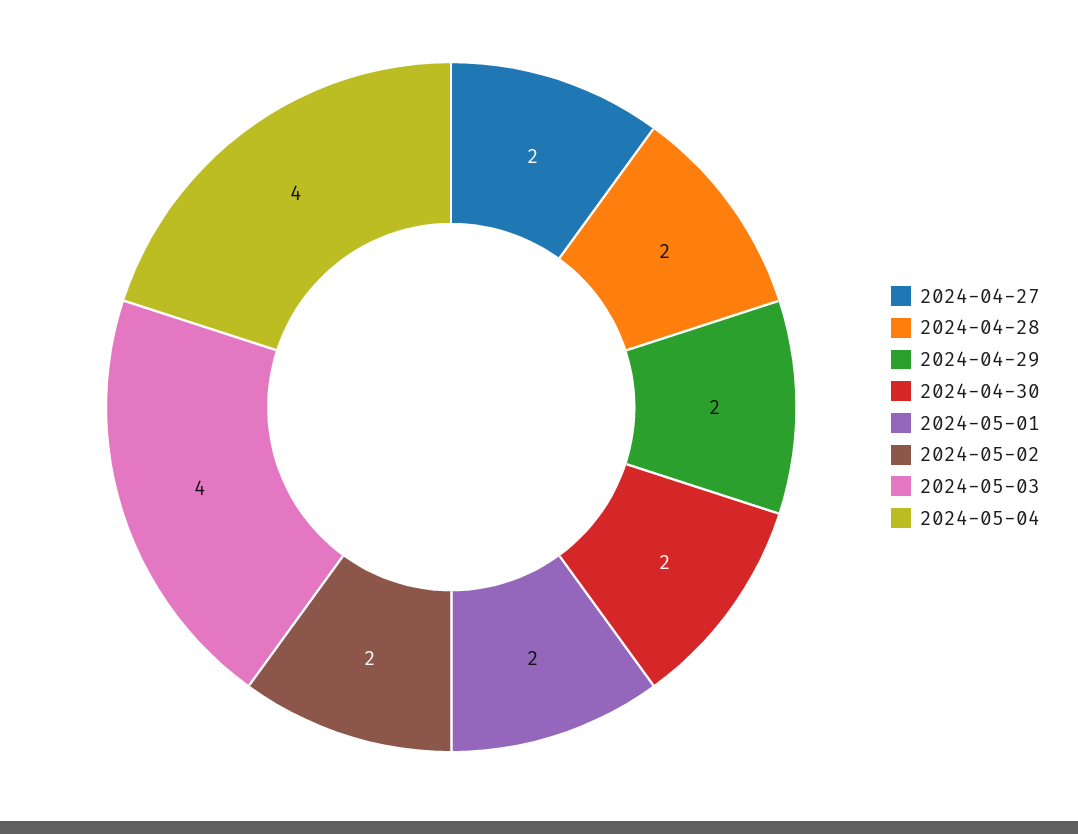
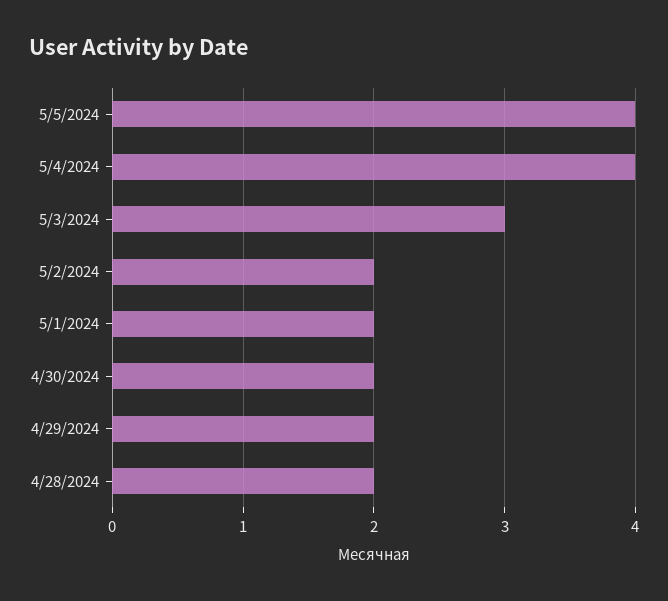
2024-04-27: 2 -> none
2024-05-03: 4 -> 3
5/5/2024: none -> 4

